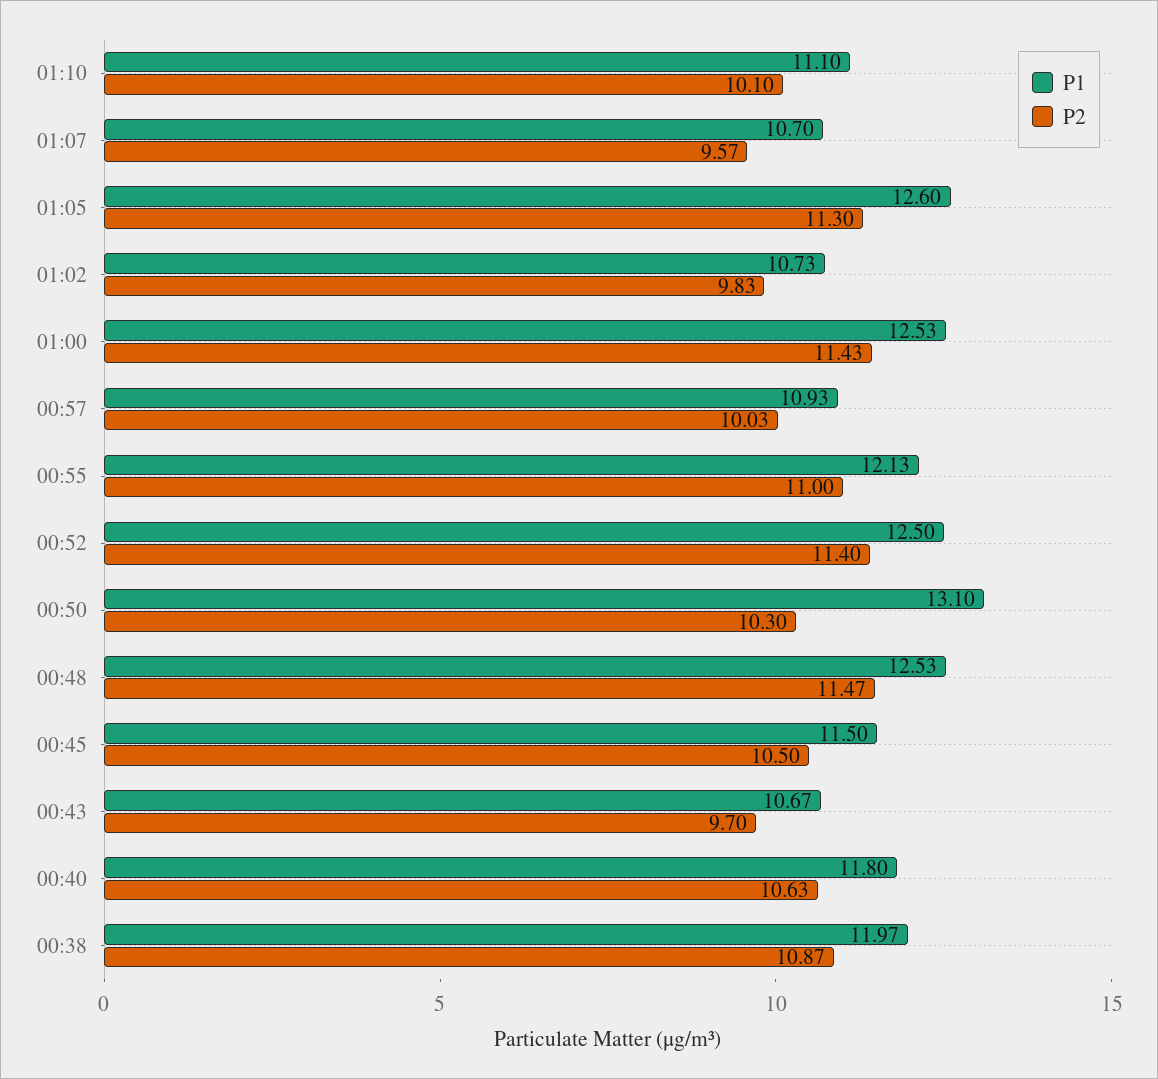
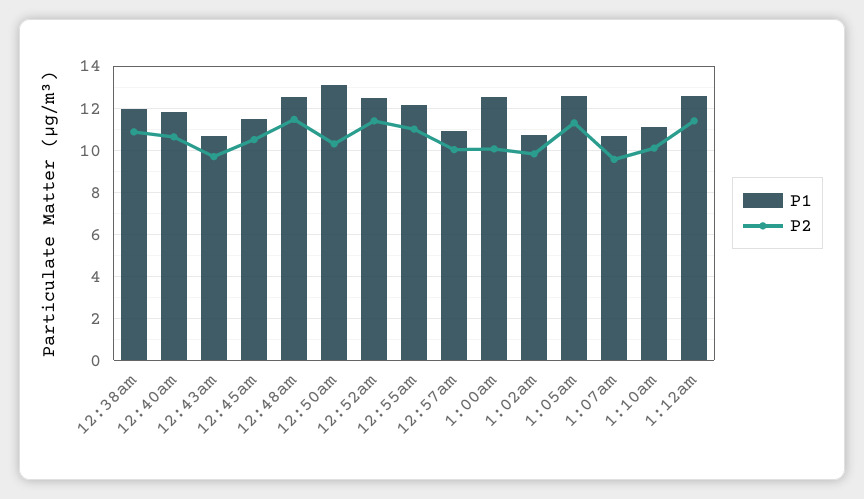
P2, 01:00: 11.43 -> 10
P1, 1:12am: none -> 12.5
P2, 1:12am: none -> 11.5

